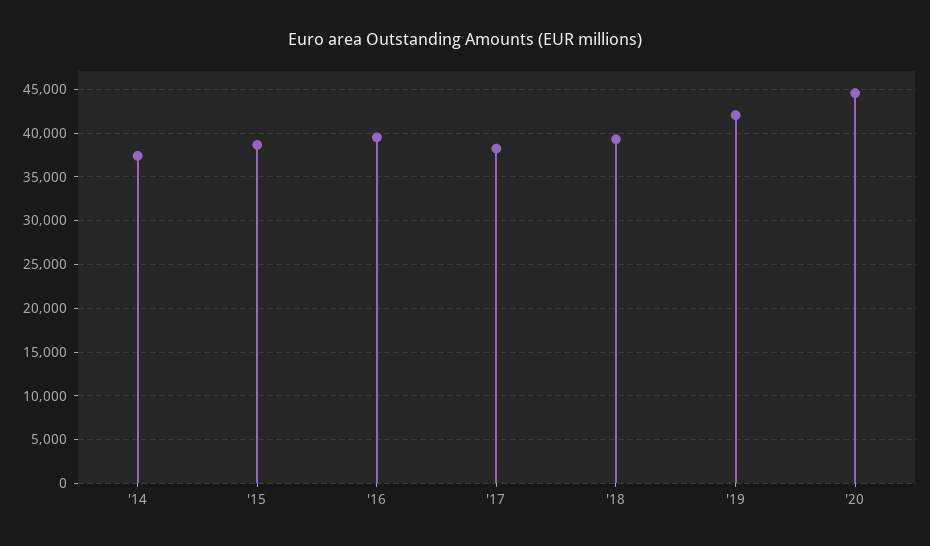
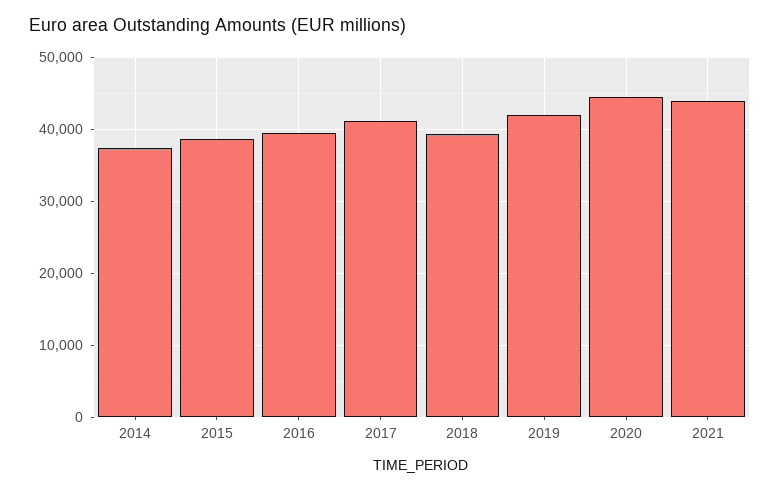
'17: 38000 -> 41000
2021: none -> 44000

